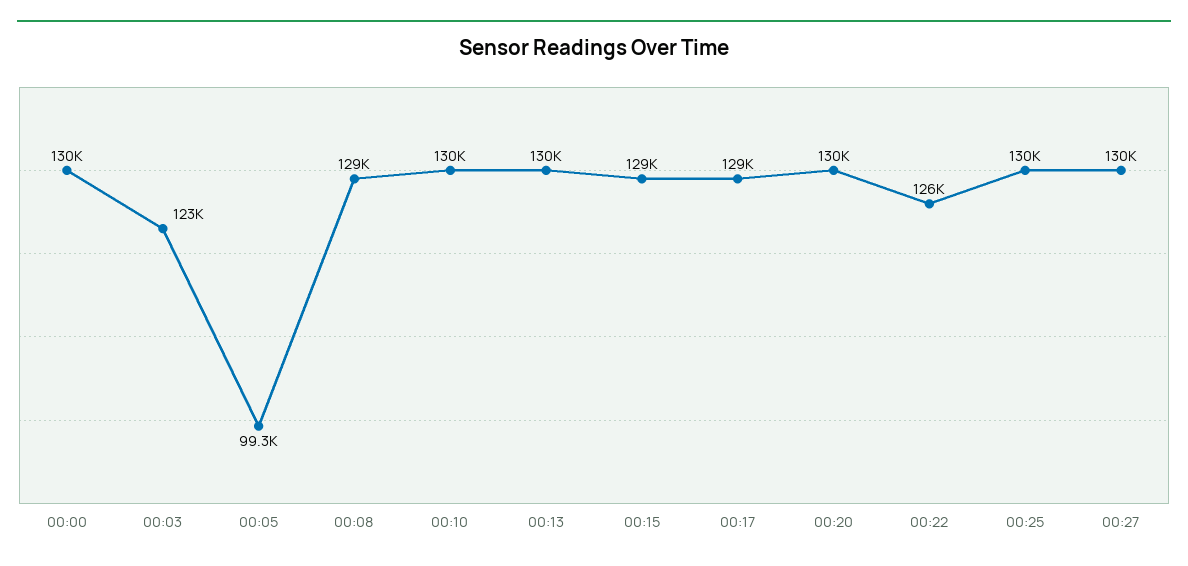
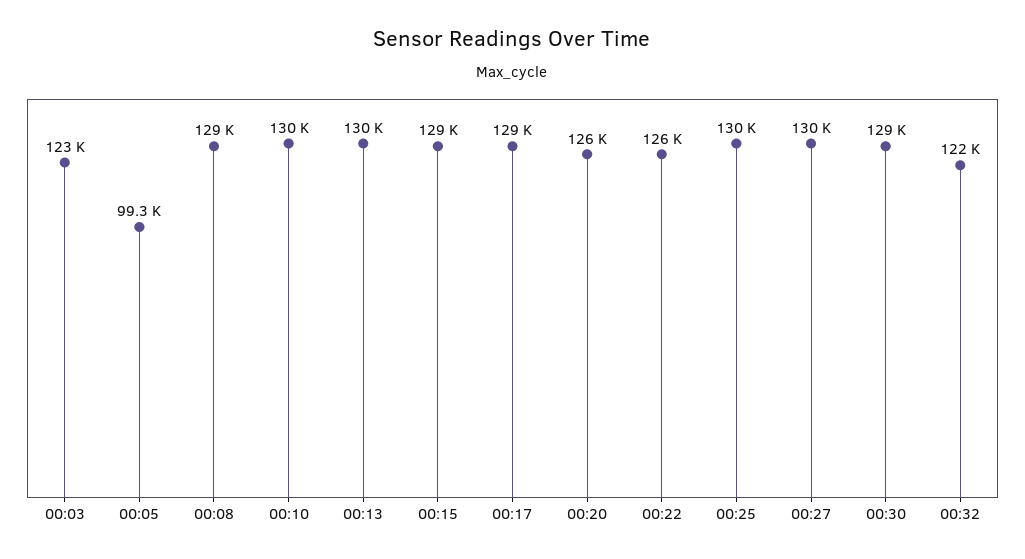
00:00: 130000 -> none
00:20: 130000 -> 126000
00:30: none -> 129000
00:32: none -> 122000

